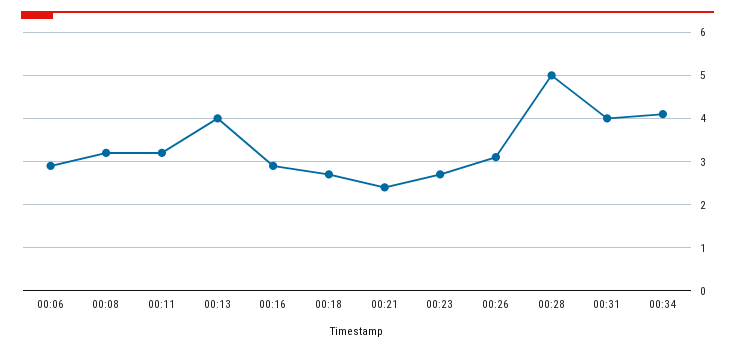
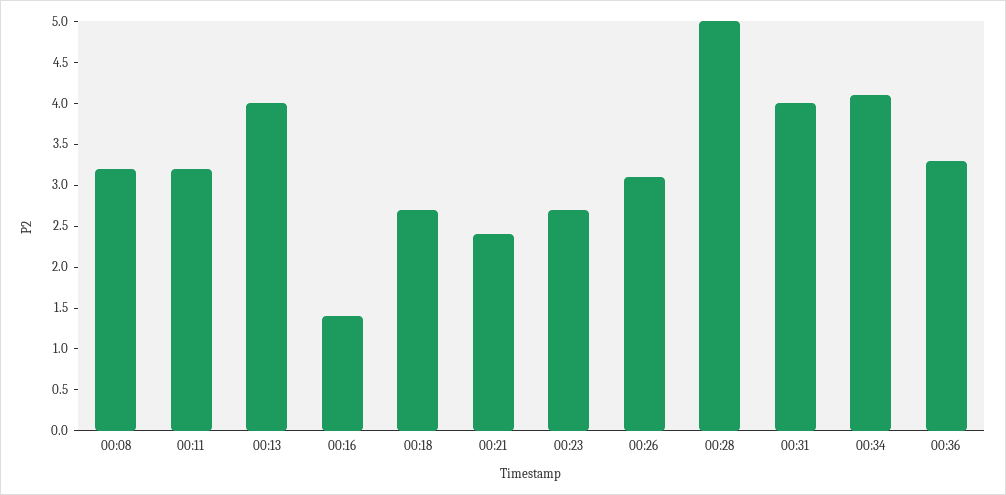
00:06: 3 -> none
00:16: 3 -> 1.4
00:36: none -> 3.3

